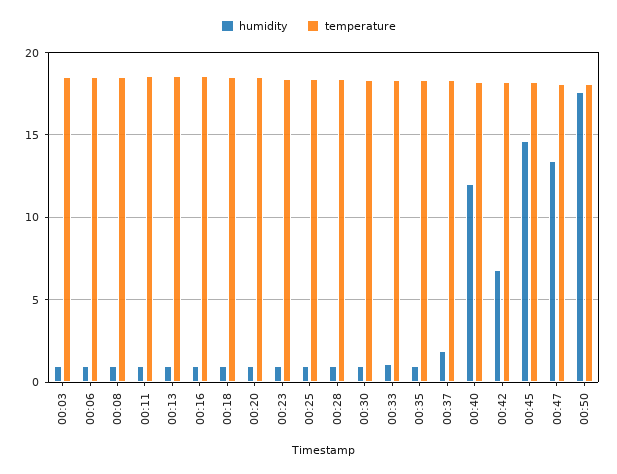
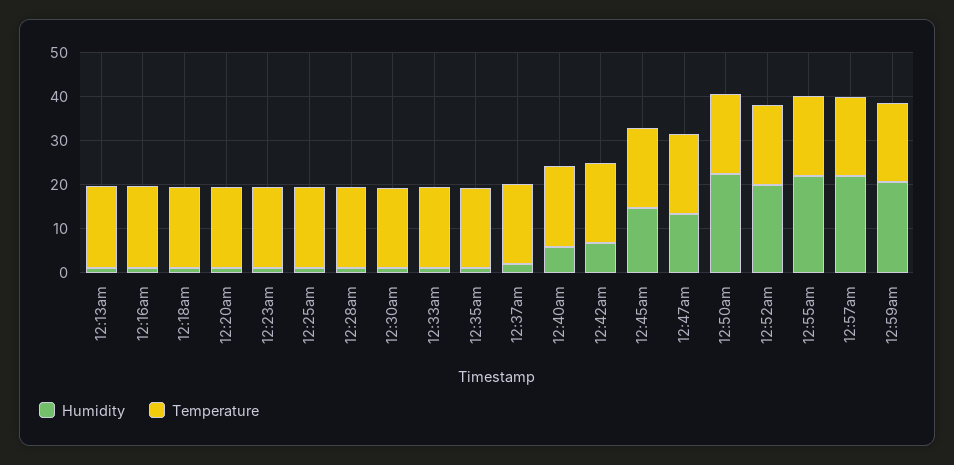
humidity, 00:03: 1 -> none
temperature, 00:03: 18.5 -> none
humidity, 00:06: 1 -> none
temperature, 00:06: 18.5 -> none
humidity, 00:08: 1 -> none
temperature, 00:08: 18.5 -> none
humidity, 00:11: 1 -> none
temperature, 00:11: 18.5 -> none
humidity, 00:40: 12 -> 6
humidity, 00:50: 17.5 -> 22
humidity, 12:52am: none -> 20
temperature, 12:52am: none -> 18
humidity, 12:55am: none -> 22
temperature, 12:55am: none -> 18
humidity, 12:57am: none -> 22
temperature, 12:57am: none -> 18
humidity, 12:59am: none -> 20
temperature, 12:59am: none -> 18

